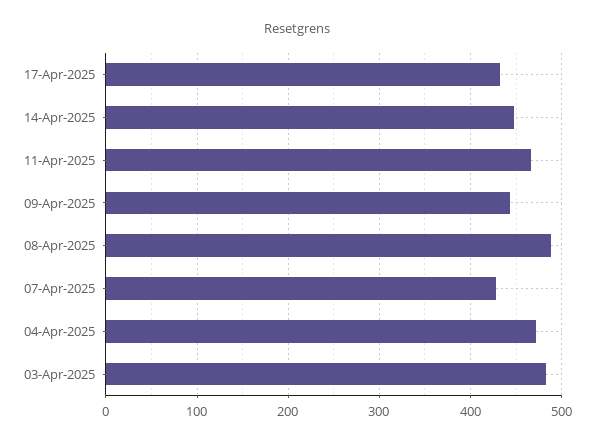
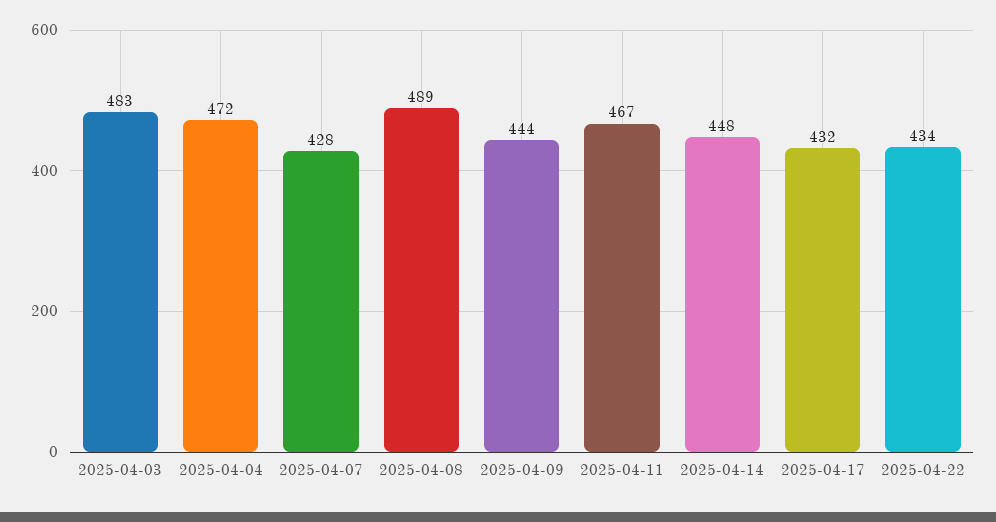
2025-04-22: none -> 434

